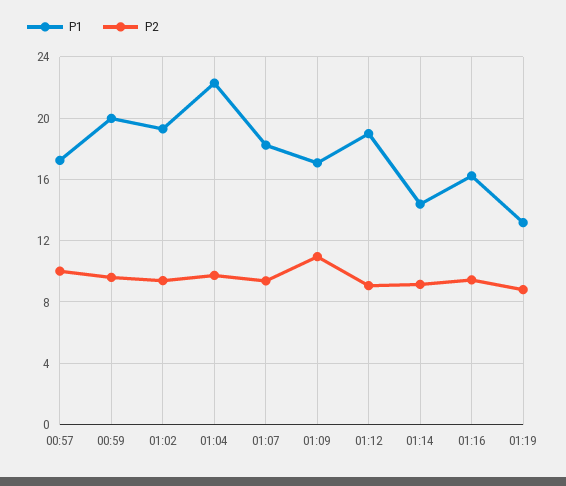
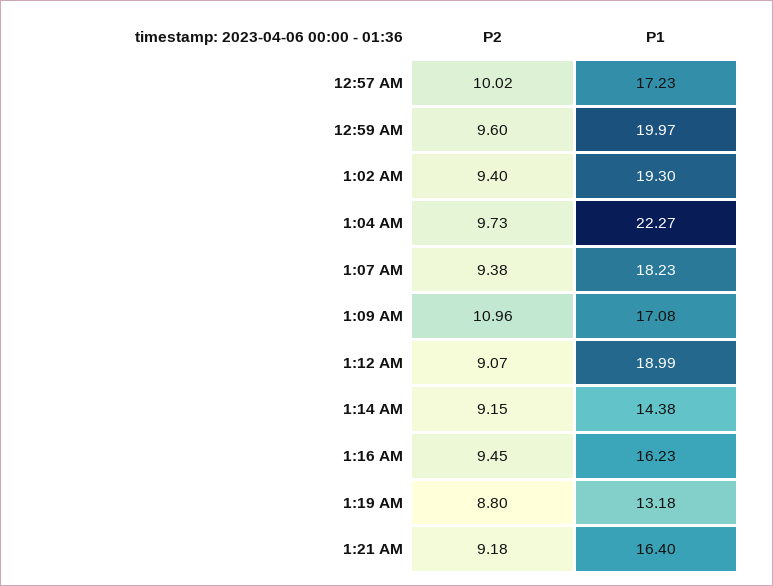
P2, 1:21 AM: none -> 9.18
P1, 1:21 AM: none -> 16.4

